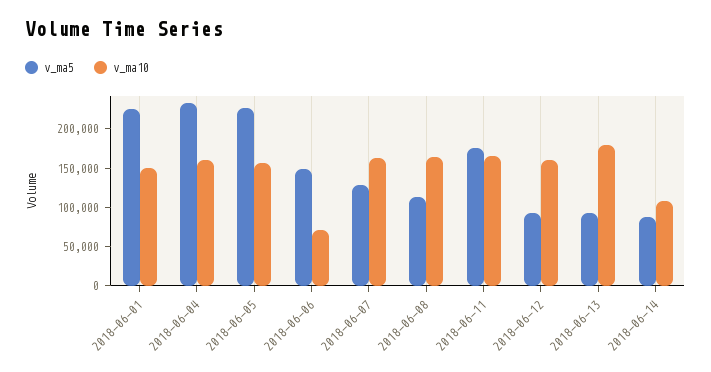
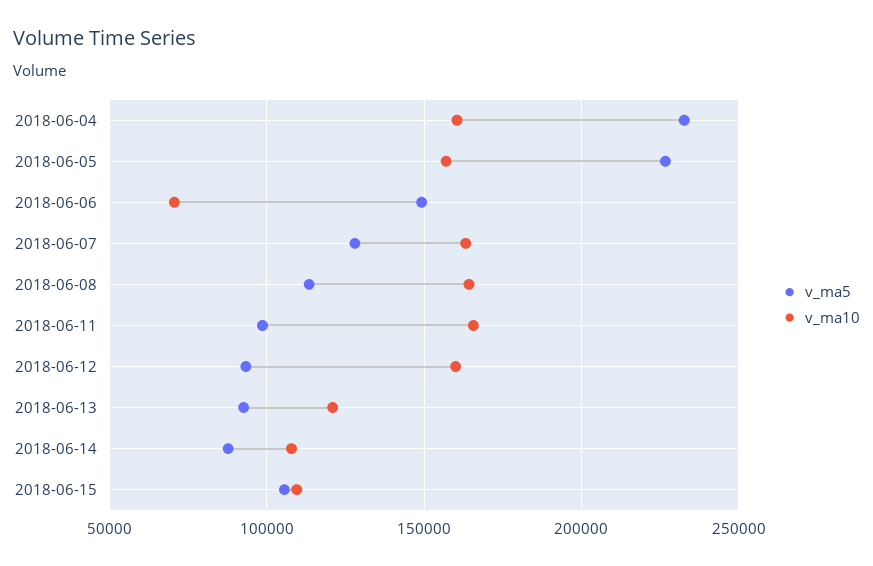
v_ma5, 2018-06-01: 225000 -> none
v_ma10, 2018-06-01: 150000 -> none
v_ma5, 2018-06-11: 175000 -> 100000
v_ma10, 2018-06-13: 175000 -> 120000
v_ma5, 2018-06-15: none -> 105000
v_ma10, 2018-06-15: none -> 110000

